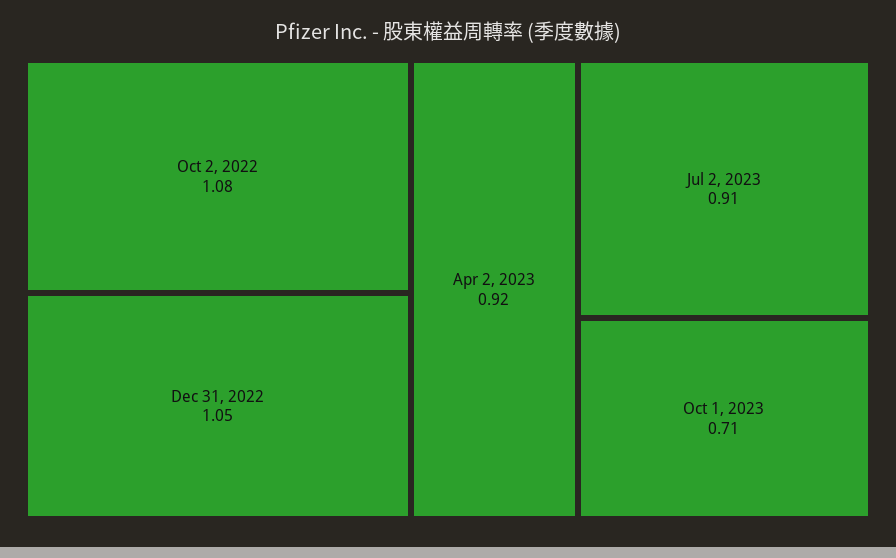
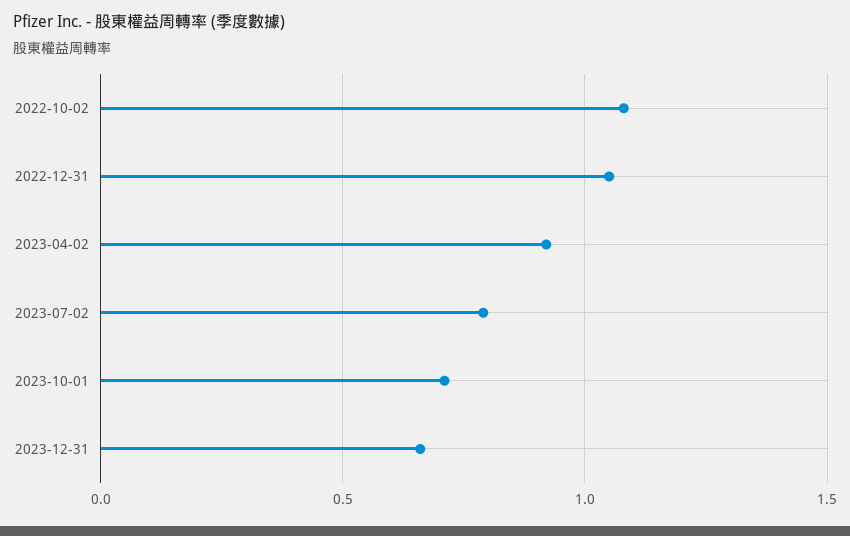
Jul 2, 2023: 0.91 -> 0.8
2023-12-31: none -> 0.65

